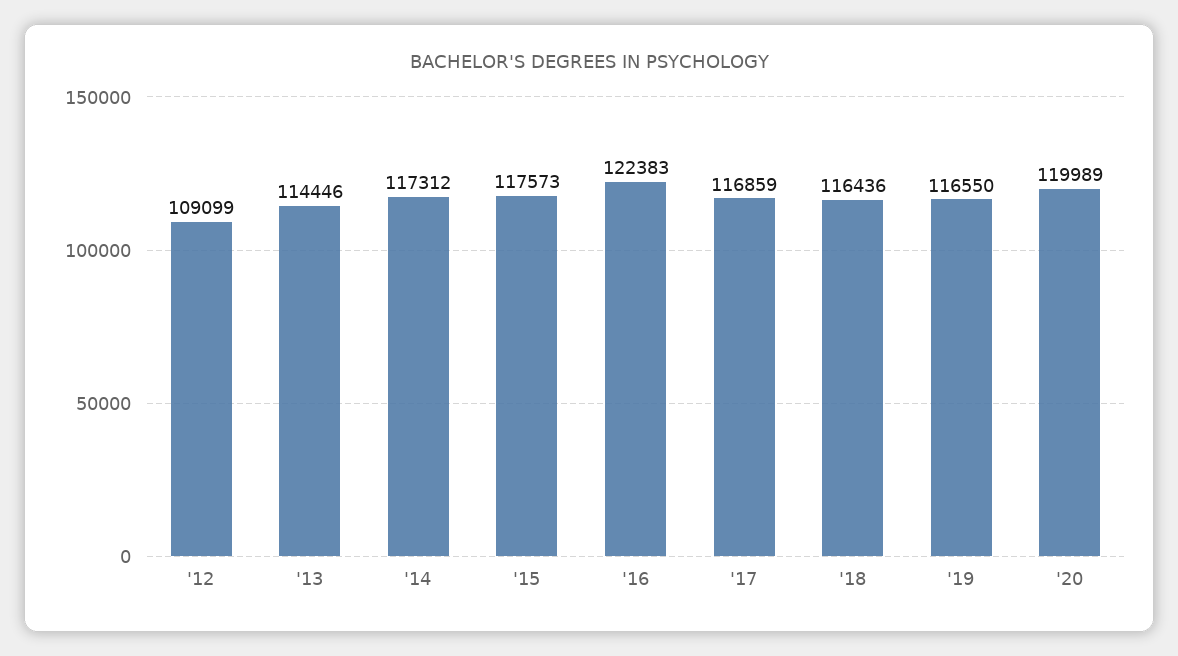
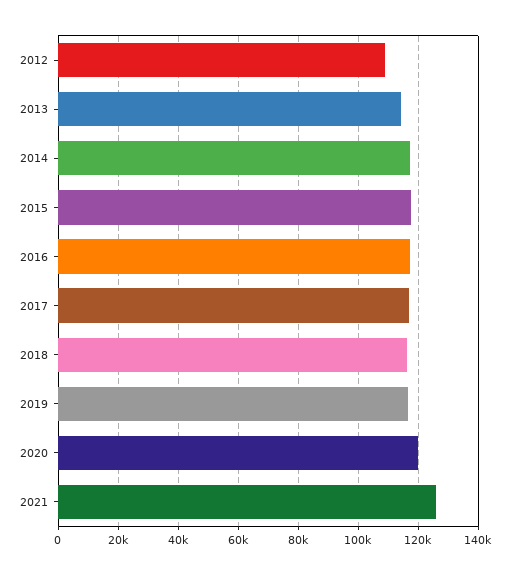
'16: 122383 -> 118000
2021: none -> 126000

